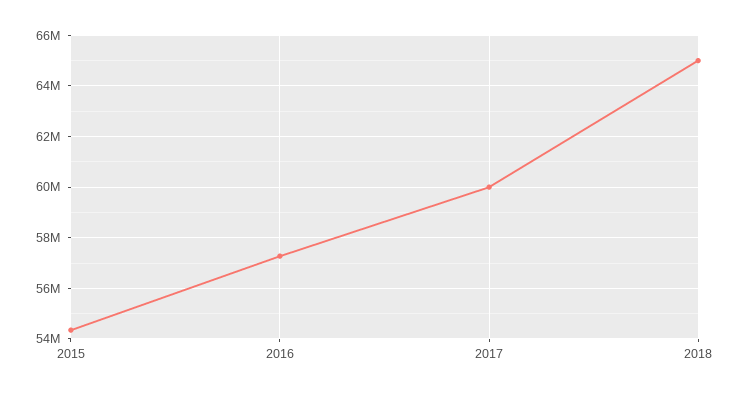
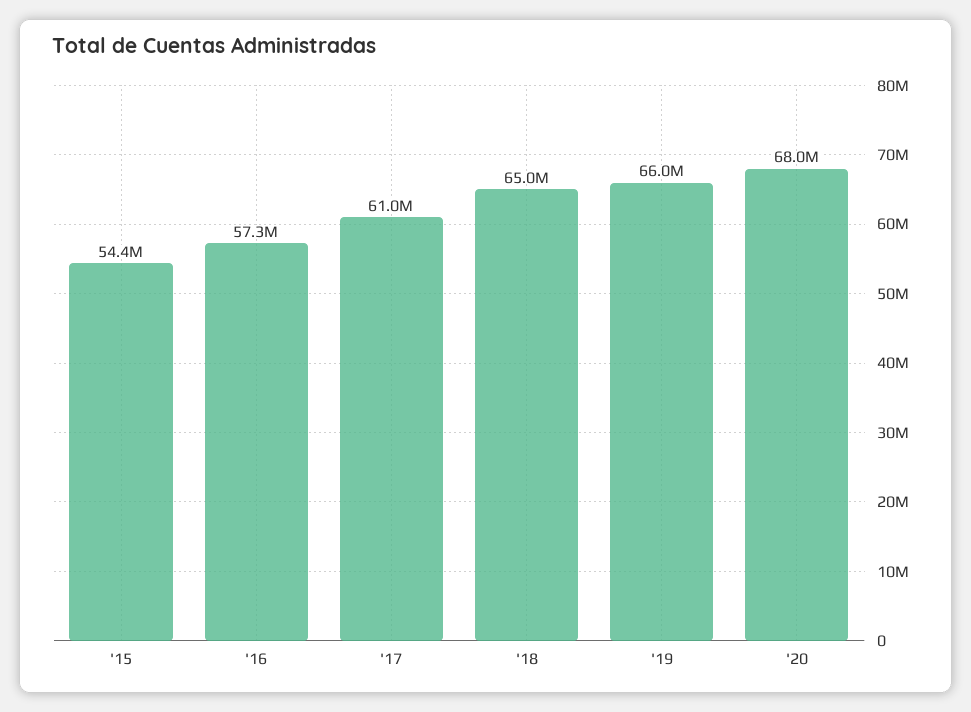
2017: 60000000 -> 61000000
'19: none -> 66000000
'20: none -> 68000000

